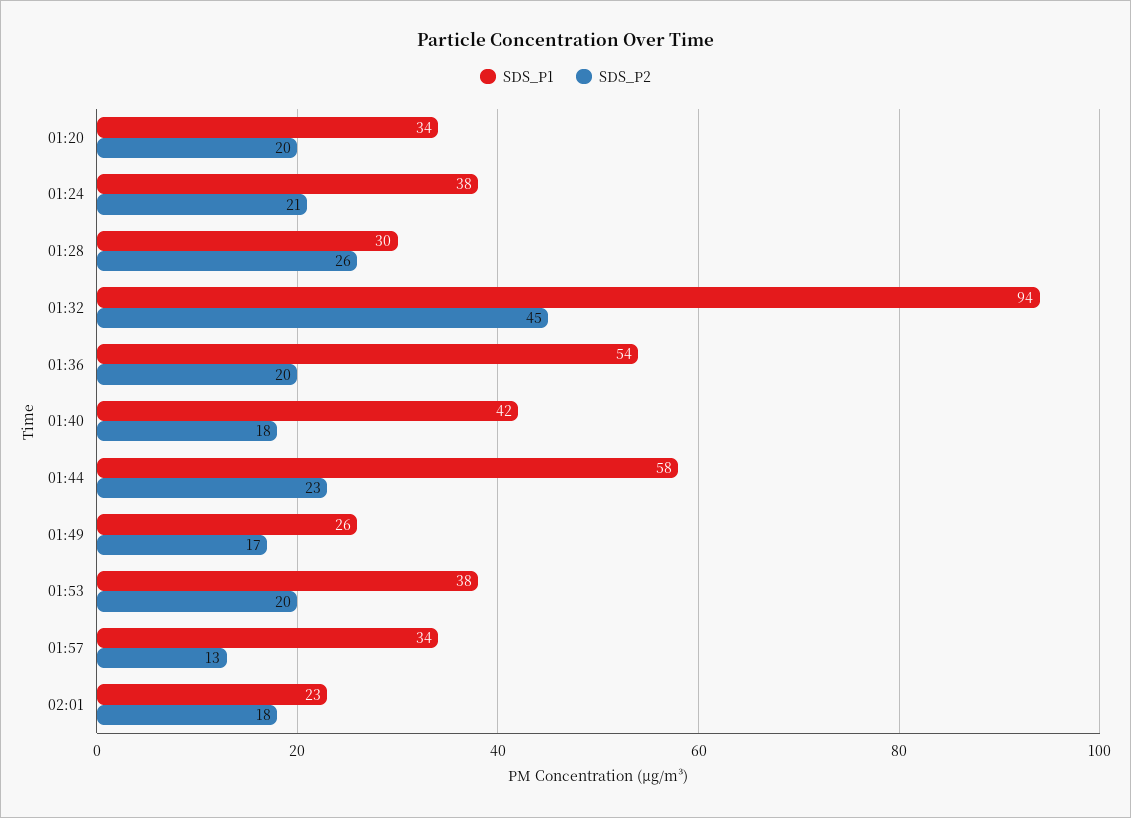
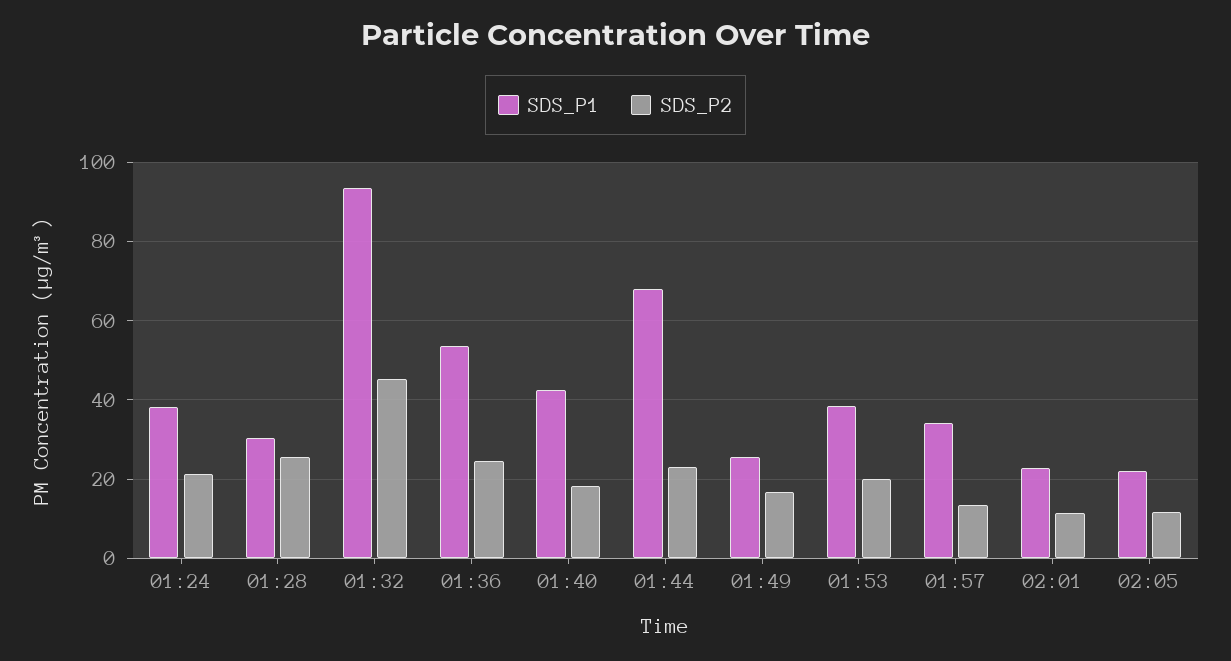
SDS_P1, 01:20: 34 -> none
SDS_P2, 01:20: 20 -> none
SDS_P2, 01:36: 20 -> 24
SDS_P1, 01:44: 58 -> 68
SDS_P2, 02:01: 18 -> 12
SDS_P1, 02:05: none -> 22
SDS_P2, 02:05: none -> 12

